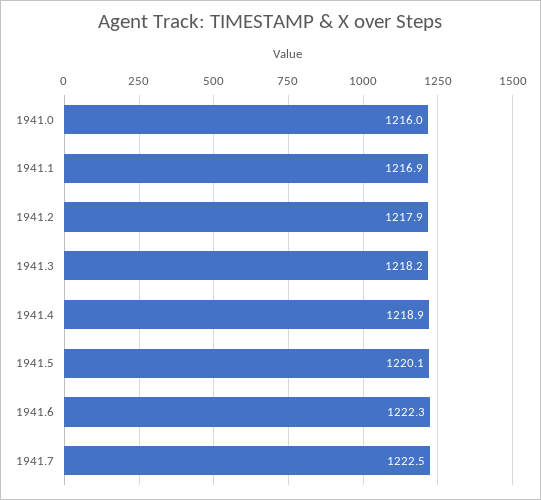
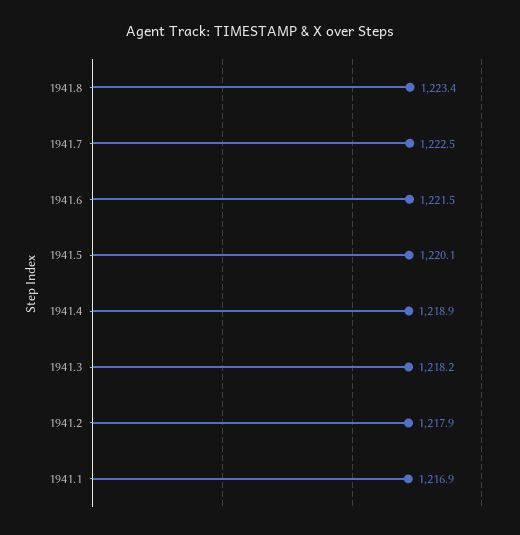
1941.0: 1216 -> none
1941.6: 1222.3 -> 1221.5
1941.8: none -> 1223.4

